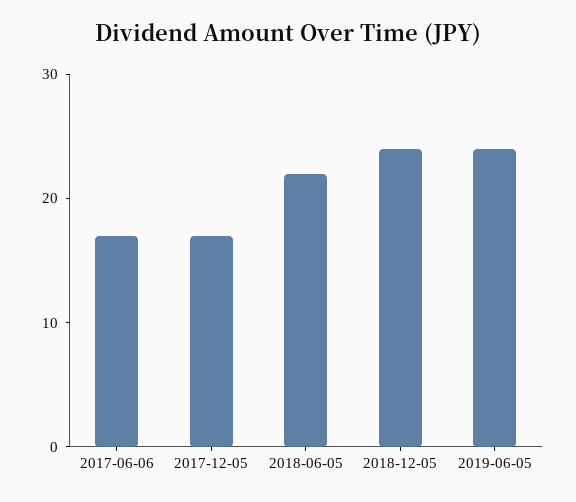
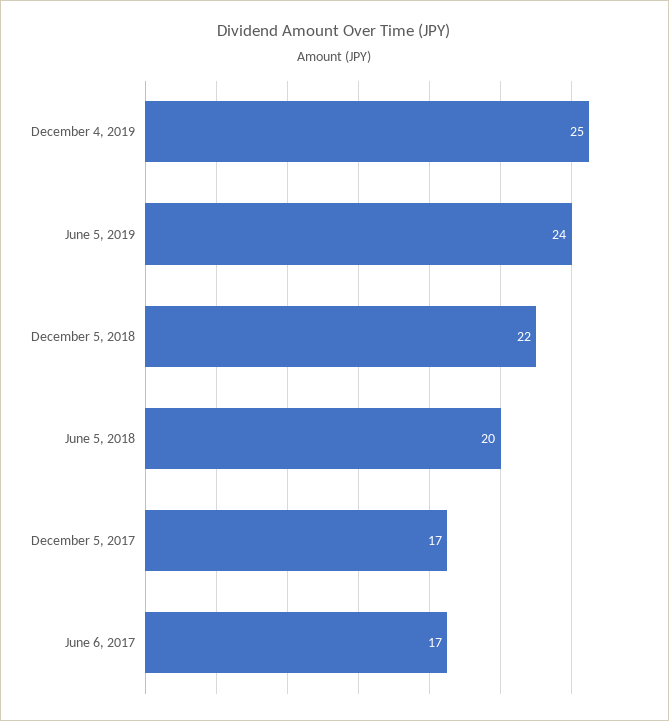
2018-06-05: 22 -> 20
2018-12-05: 24 -> 22
December 4, 2019: none -> 25

